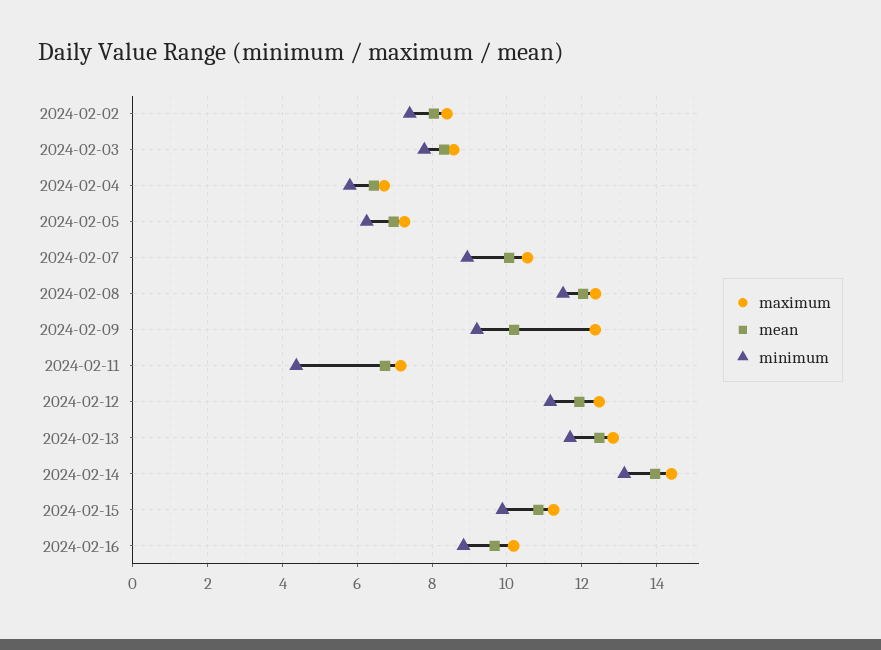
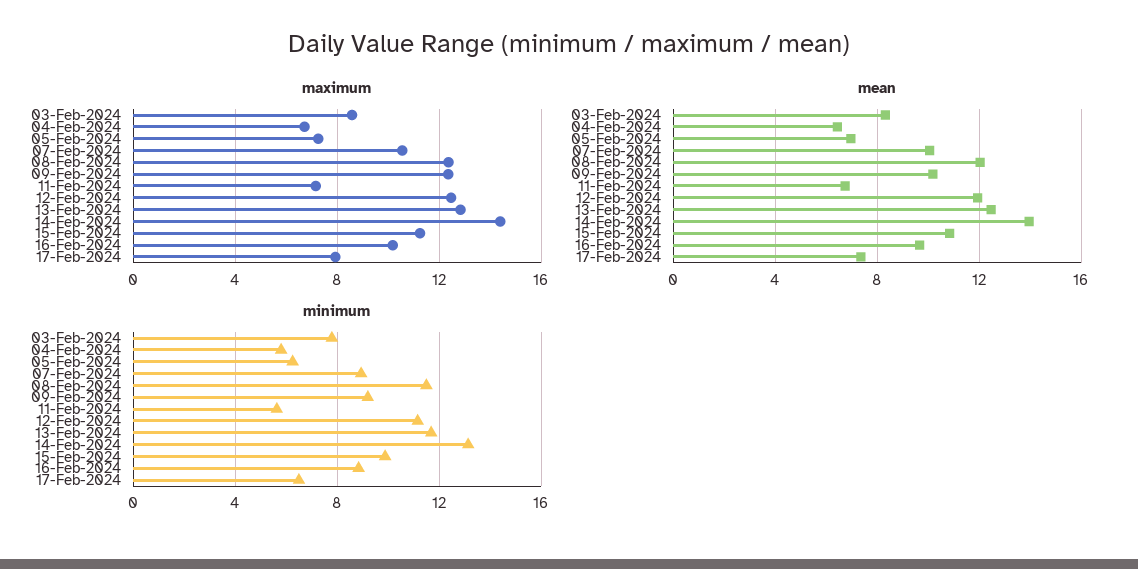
maximum, 2024-02-02: 8.4 -> none
mean, 2024-02-02: 8 -> none
minimum, 2024-02-02: 7.4 -> none
minimum, 2024-02-11: 4.4 -> 5.5
maximum, 17-Feb-2024: none -> 8
mean, 17-Feb-2024: none -> 7.5
minimum, 17-Feb-2024: none -> 6.5

